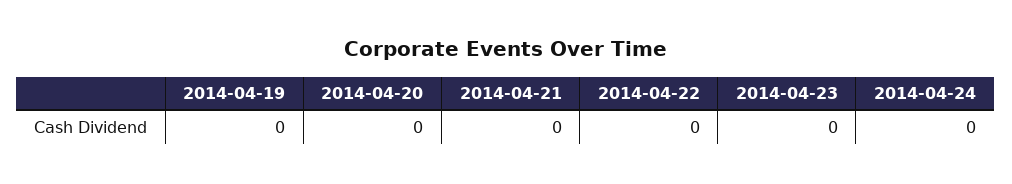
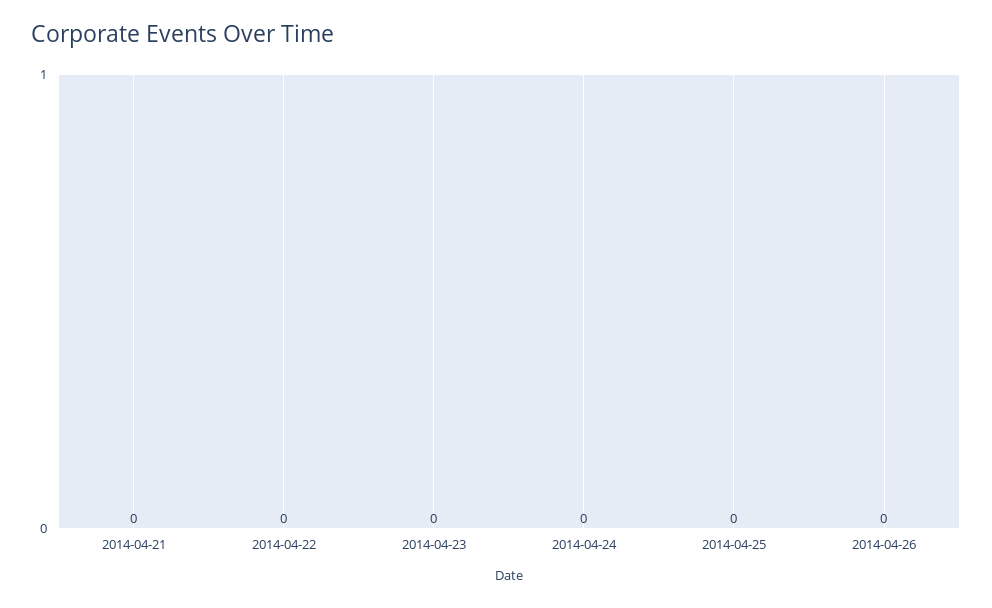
2014-04-19: 0 -> none
2014-04-20: 0 -> none
2014-04-25: none -> 0
2014-04-26: none -> 0

